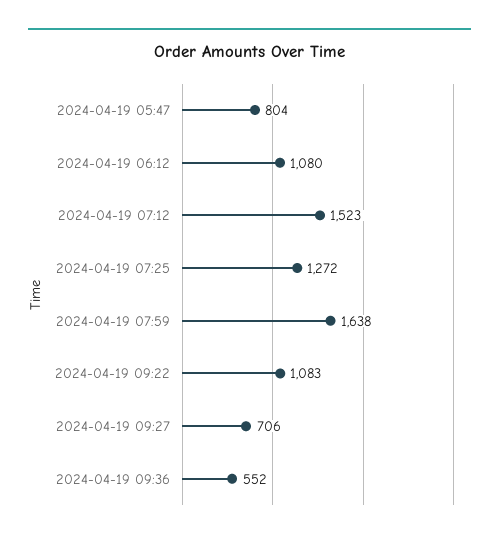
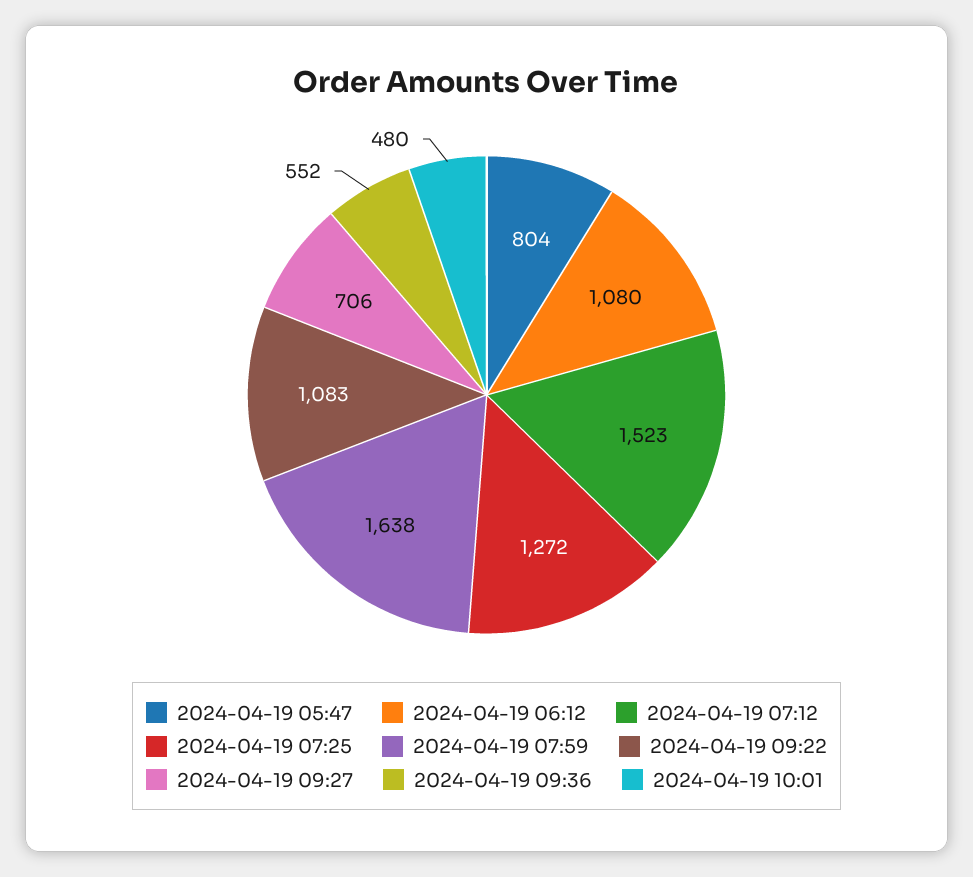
2024-04-19 10:01: none -> 480

